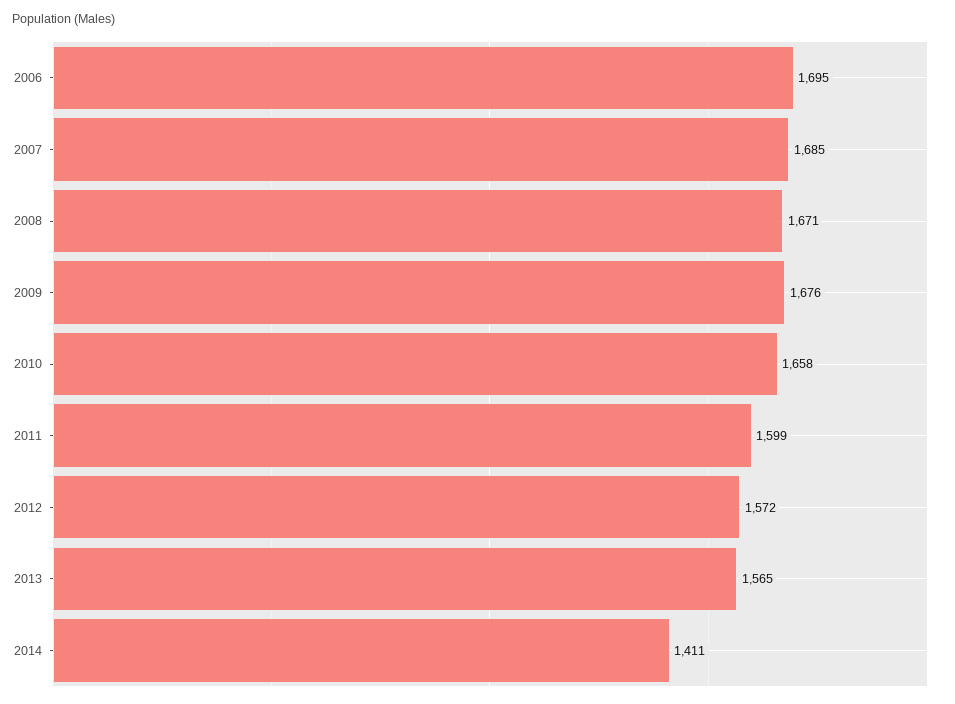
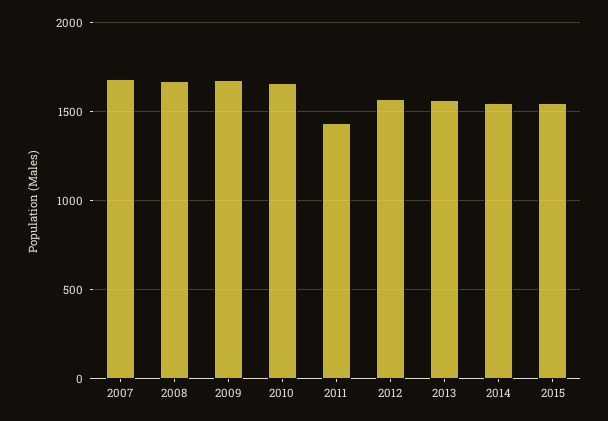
2006: 1695 -> none
2011: 1599 -> 1450
2014: 1411 -> 1550
2015: none -> 1550

